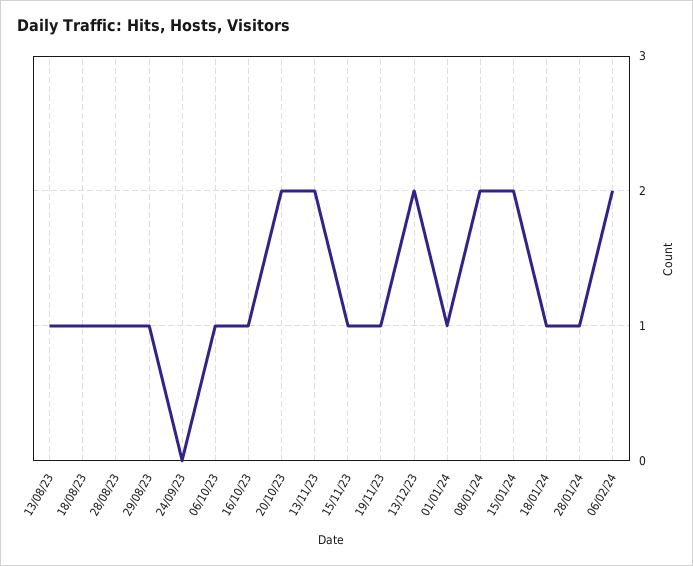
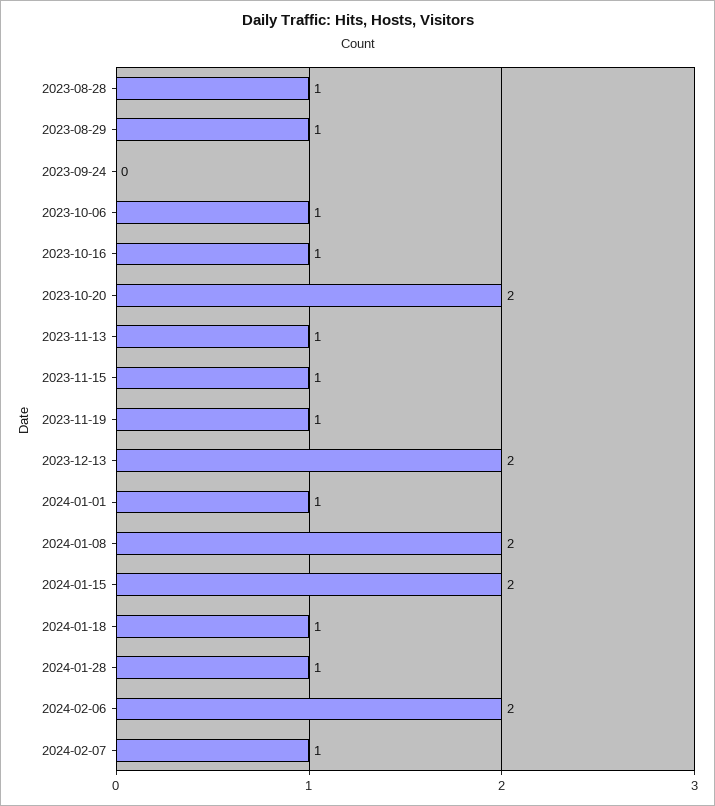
13/08/23: 1 -> none
18/08/23: 1 -> none
13/11/23: 2 -> 1
2024-02-07: none -> 1

